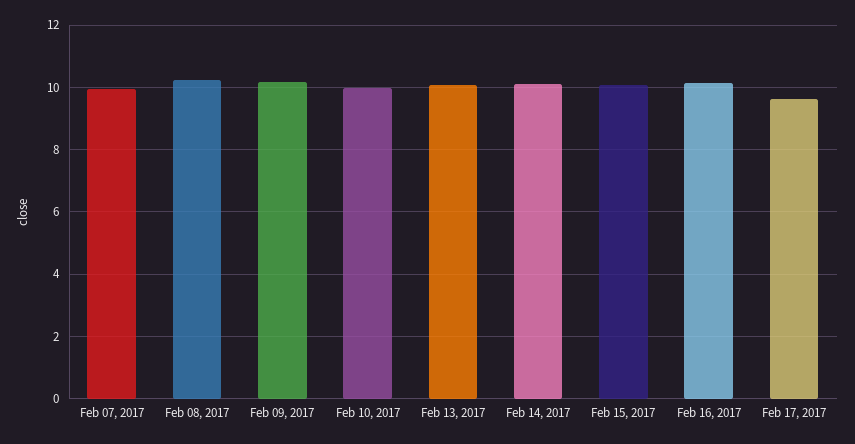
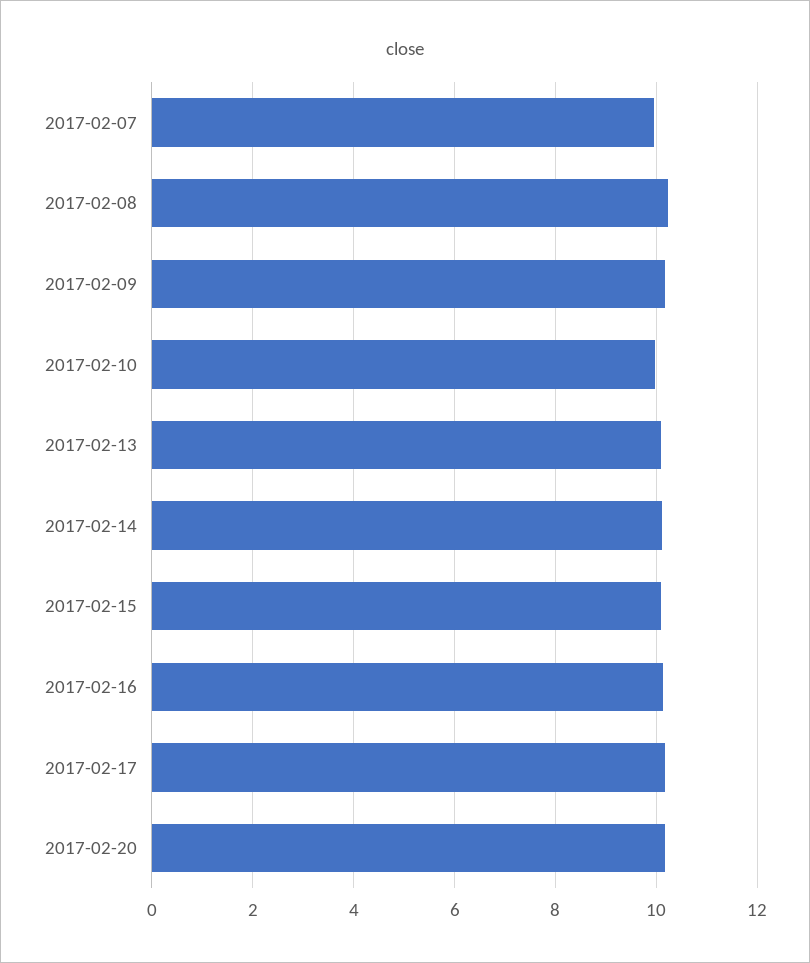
Feb 17, 2017: 9.6 -> 10.2
2017-02-20: none -> 10.2

